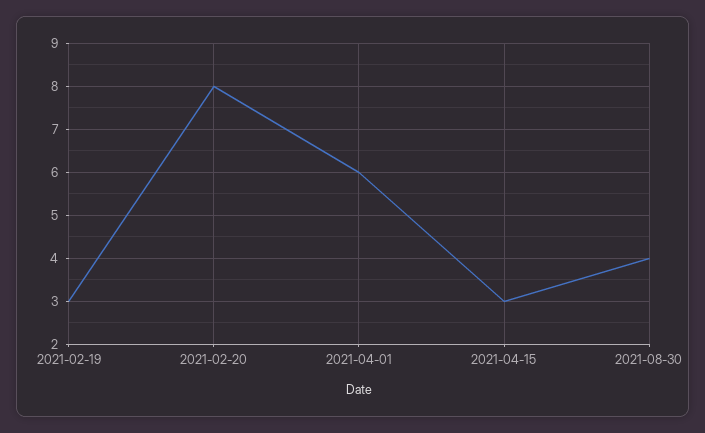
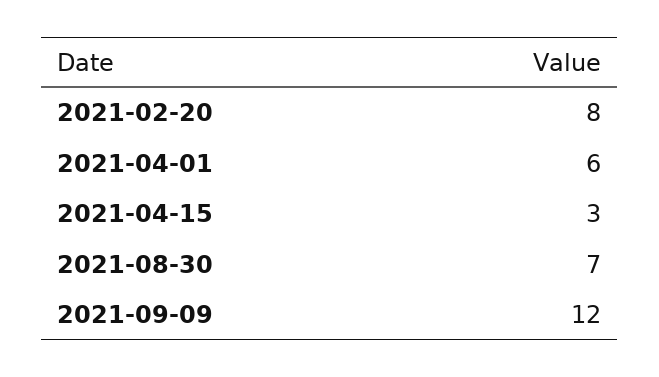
2021-02-19: 3 -> none
2021-08-30: 4 -> 7
2021-09-09: none -> 12

